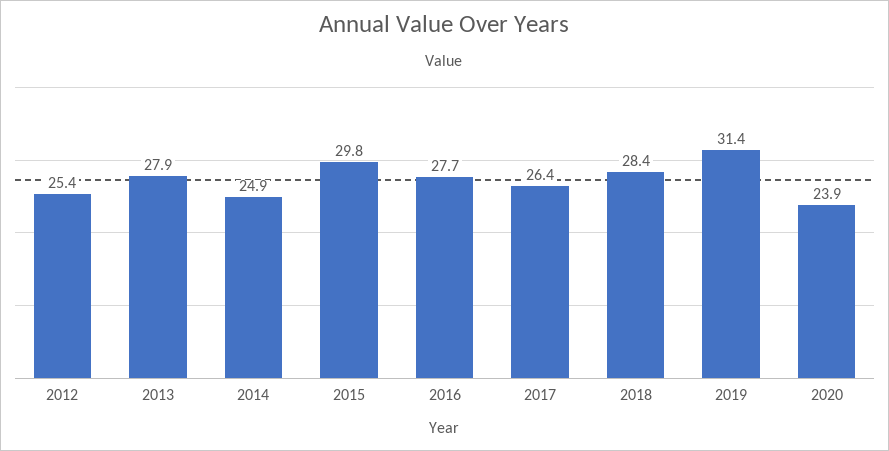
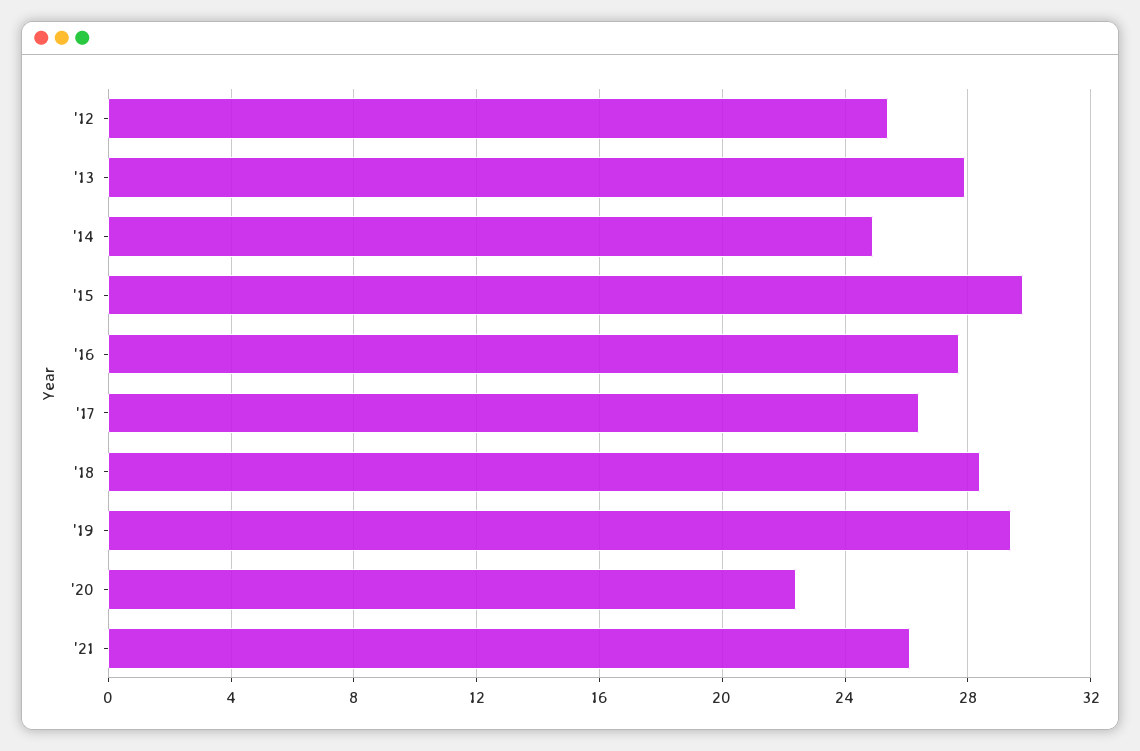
2019: 31.4 -> 29.5
2020: 23.9 -> 22.5
'21: none -> 26

